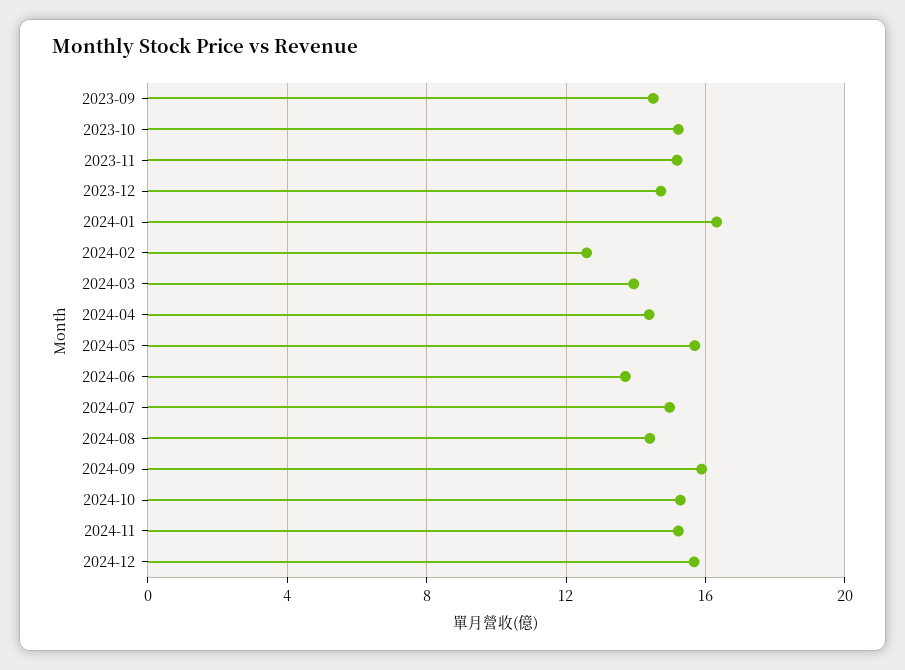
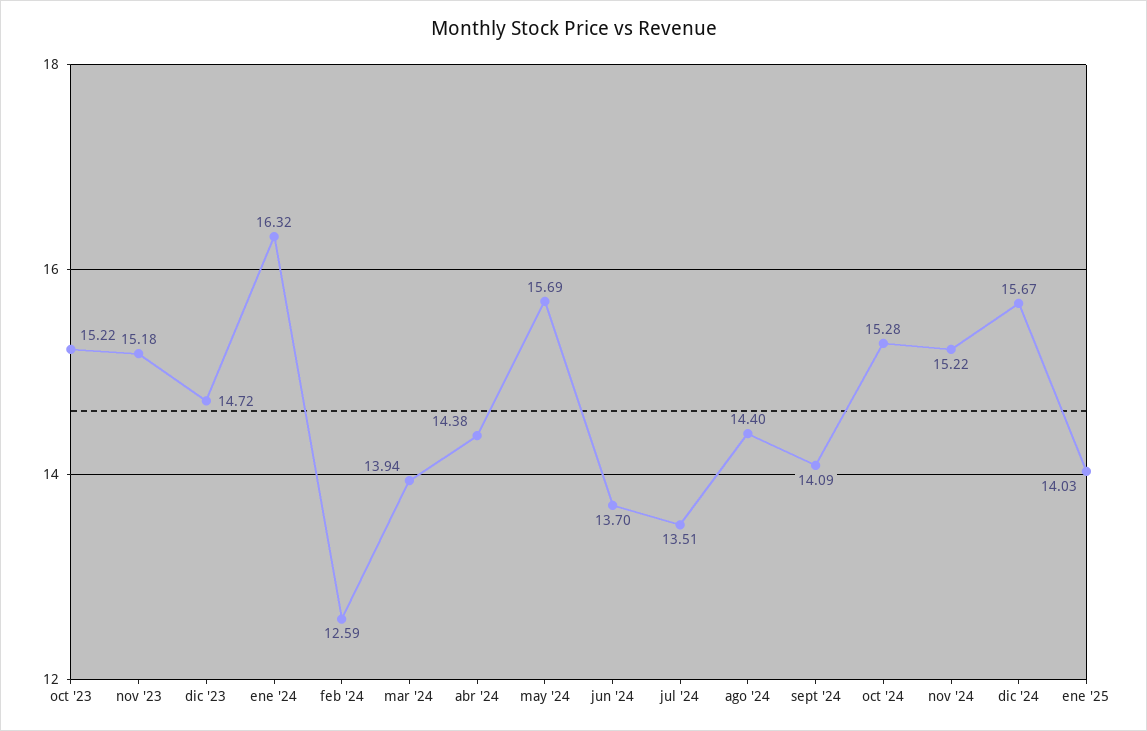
2023-09: 14.5 -> none
2024-07: 15 -> 13.51
2024-09: 16 -> 14.09
ene '25: none -> 14.03

